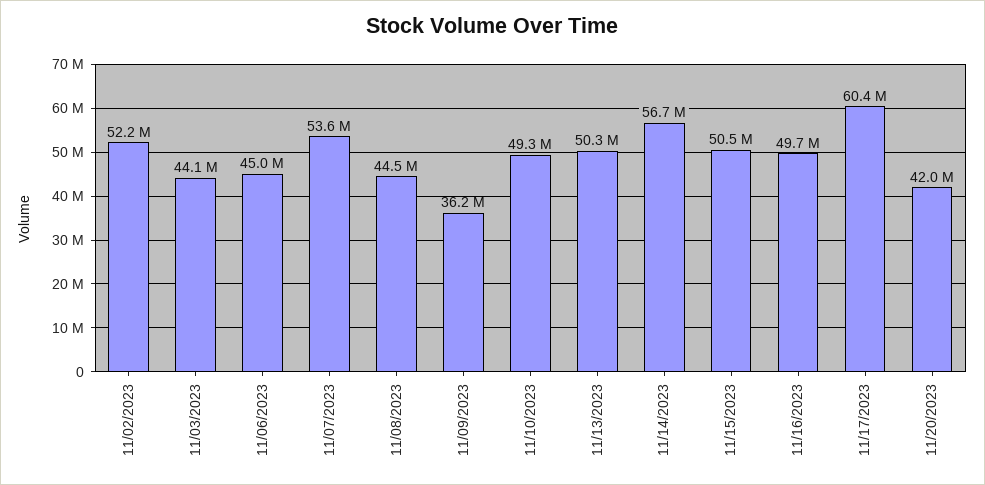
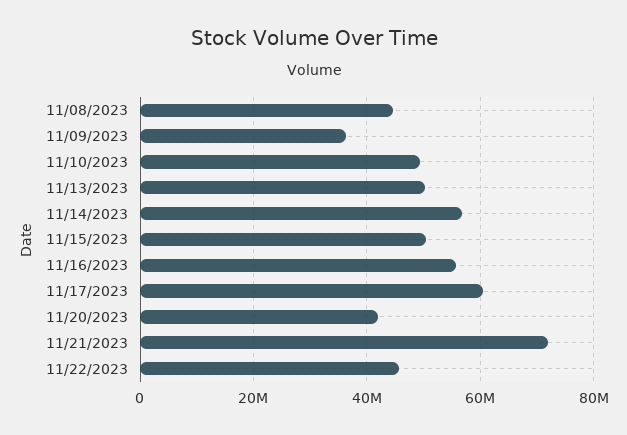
11/02/2023: 52200000 -> none
11/03/2023: 44100000 -> none
11/06/2023: 45000000 -> none
11/07/2023: 53600000 -> none
11/16/2023: 49700000 -> 56000000
11/21/2023: none -> 72000000
11/22/2023: none -> 46000000

